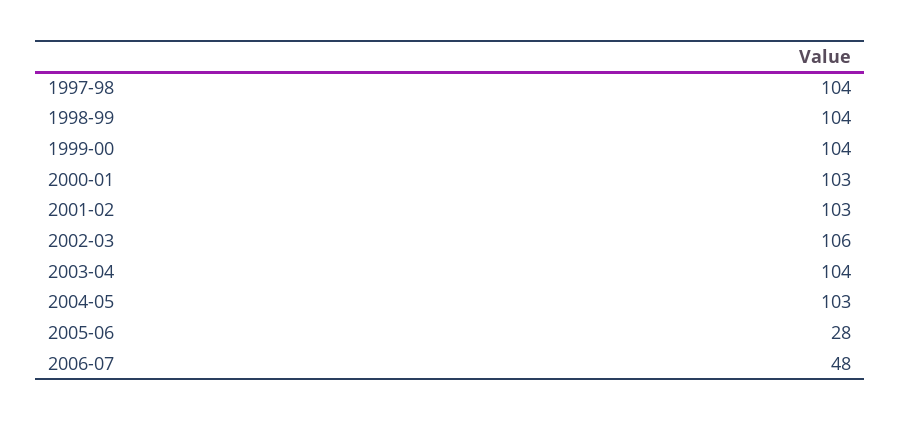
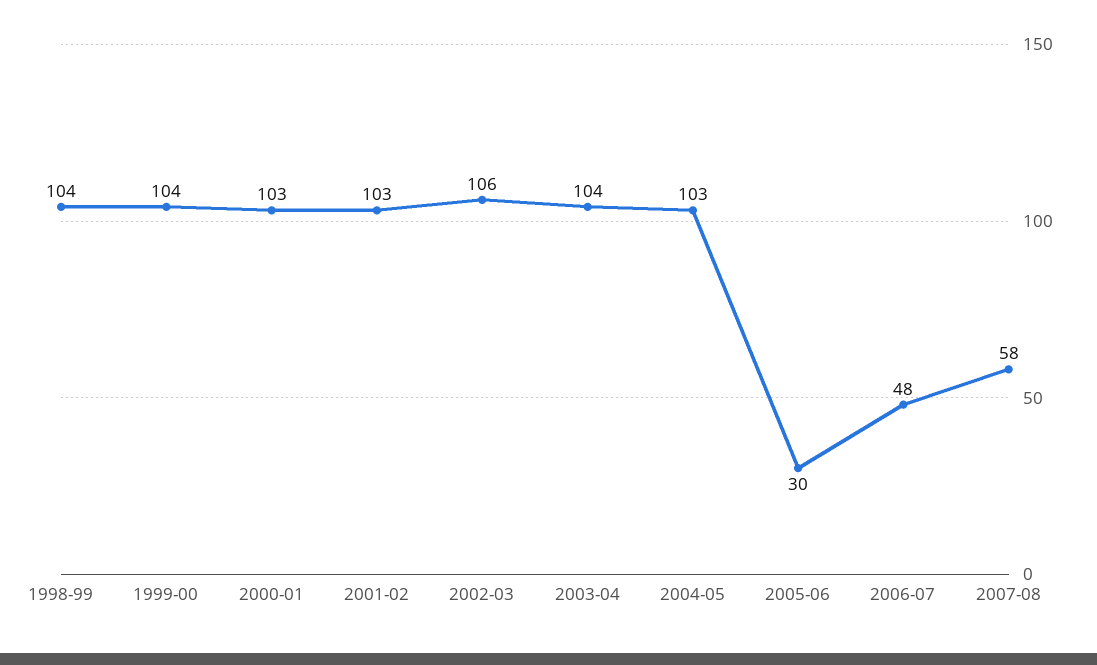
1997-98: 104 -> none
2005-06: 28 -> 30
2007-08: none -> 58

